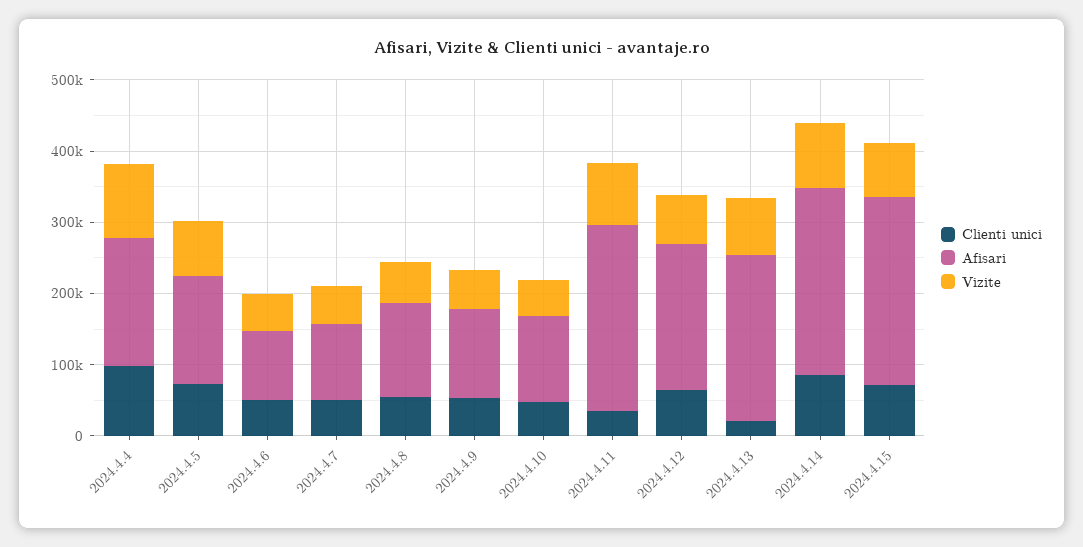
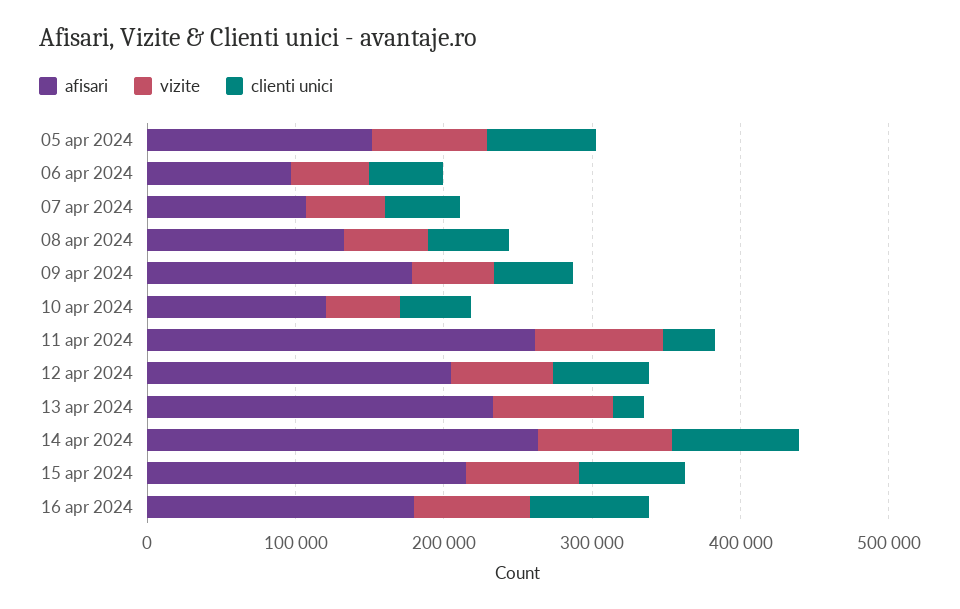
Clienti unici, 2024.4.4: 100000 -> none
Afisari, 2024.4.4: 180000 -> none
Vizite, 2024.4.4: 100000 -> none
Afisari, 2024.4.9: 120000 -> 180000
Afisari, 2024.4.15: 260000 -> 220000
Afisari, 16 apr 2024: none -> 180000
Vizite, 16 apr 2024: none -> 80000
Clienti unici, 16 apr 2024: none -> 80000

